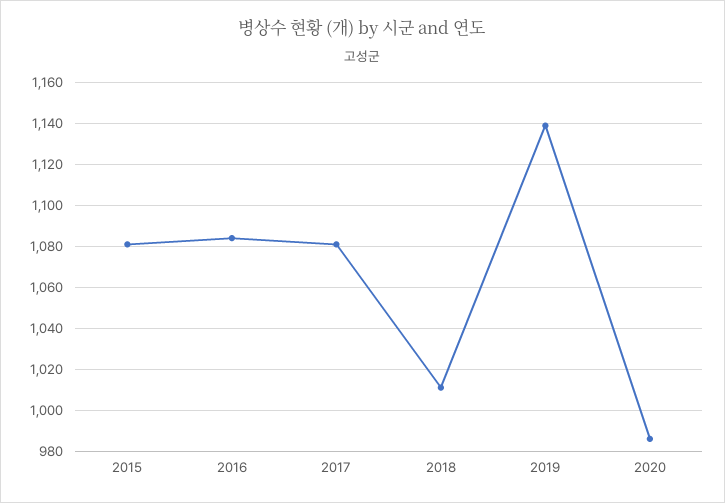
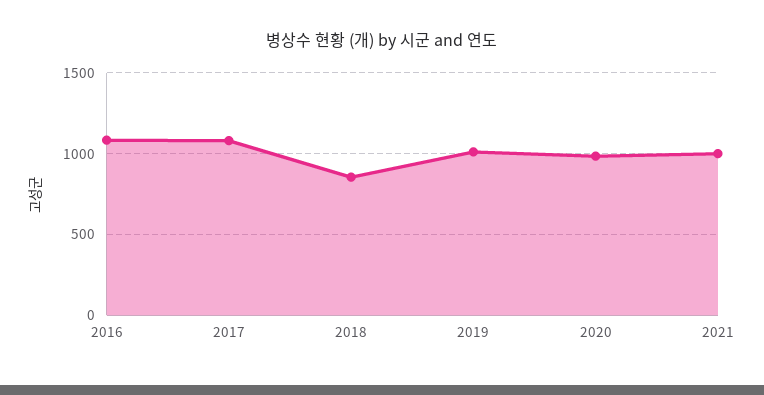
2015: 1080 -> none
2018: 1010 -> 850
2019: 1140 -> 1000
2021: none -> 1000

